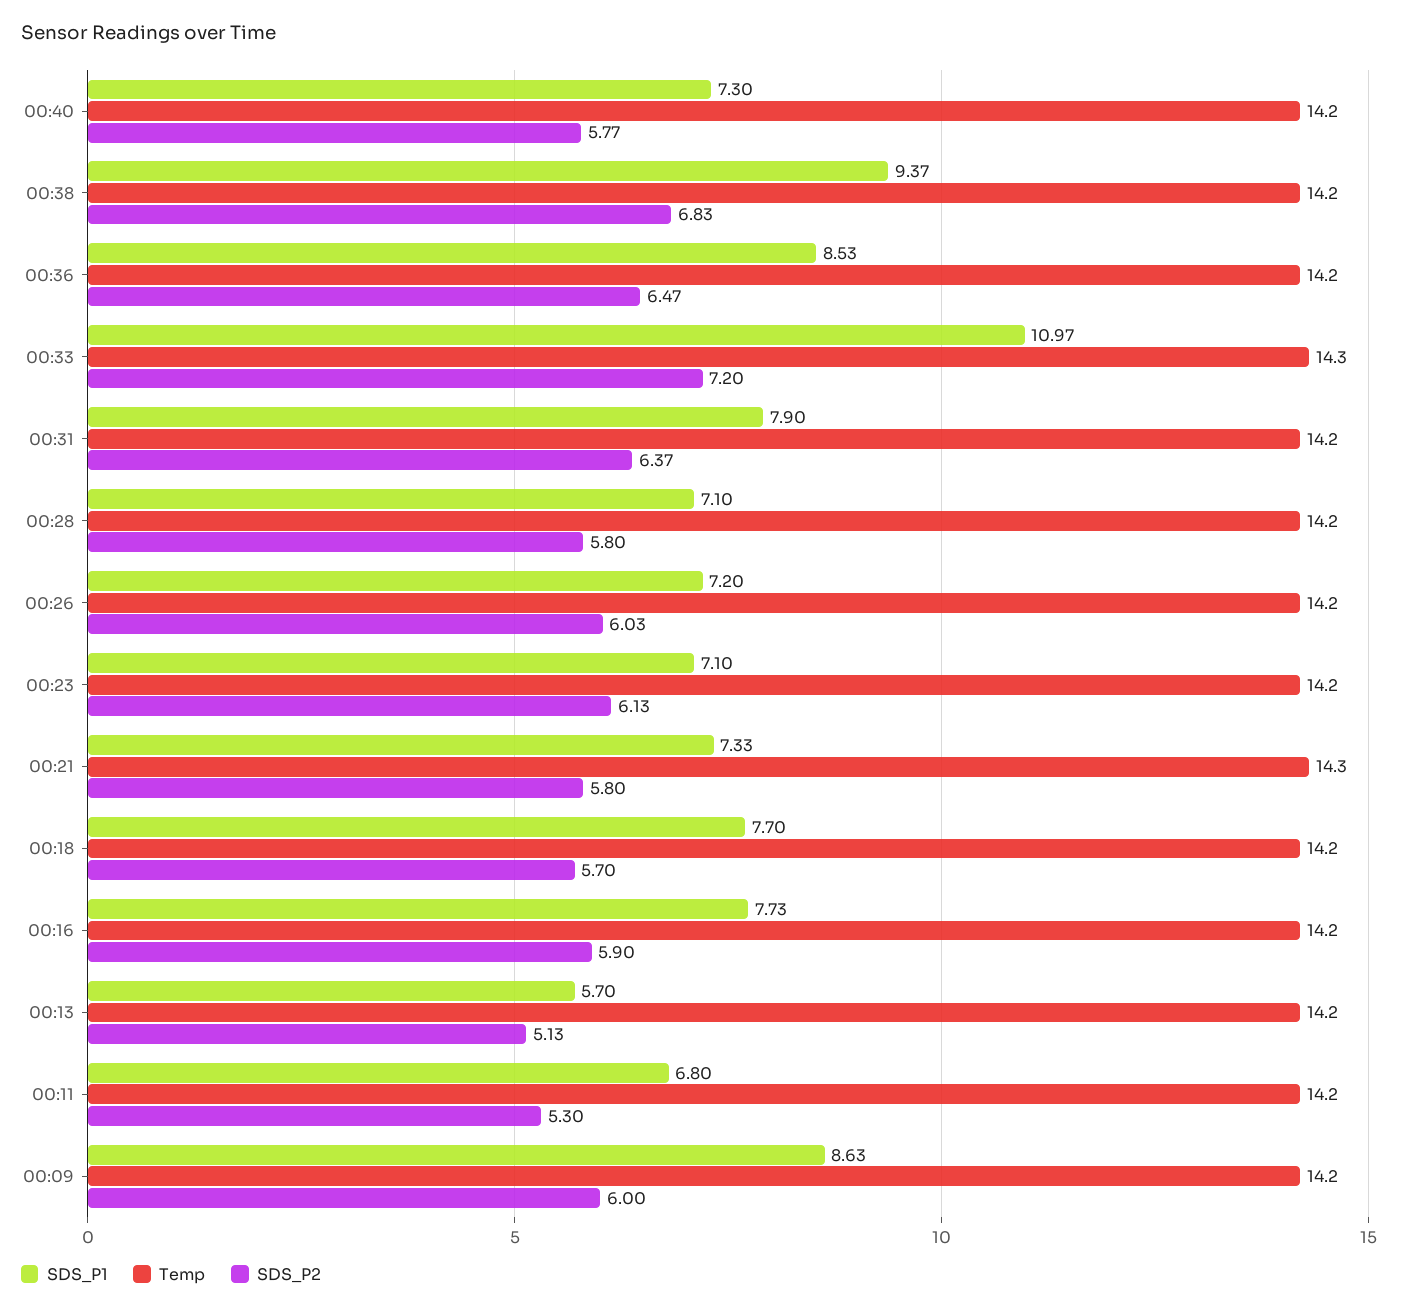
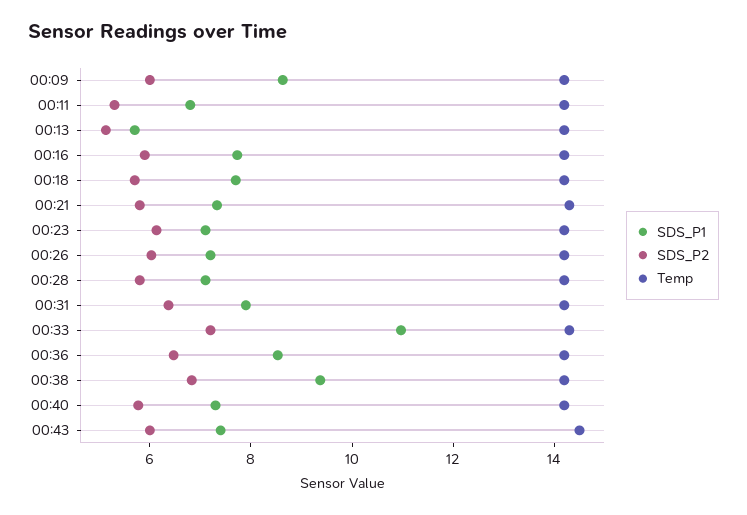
SDS_P1, 00:43: none -> 7.5
SDS_P2, 00:43: none -> 6
Temp, 00:43: none -> 14.5

